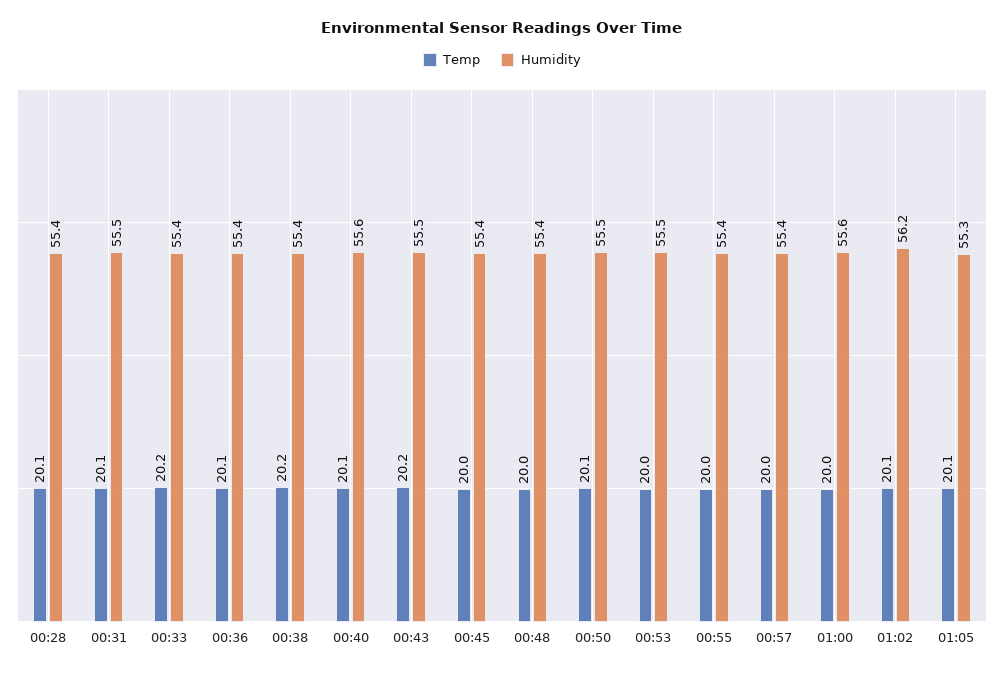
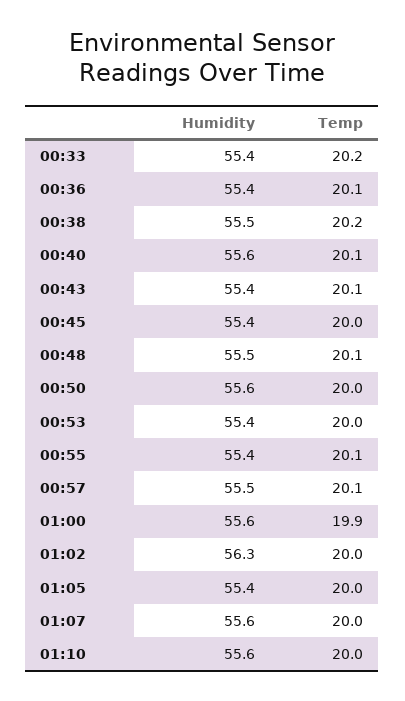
Temp, 00:28: 20.1 -> none
Humidity, 00:28: 55.4 -> none
Temp, 00:31: 20.1 -> none
Humidity, 00:31: 55.5 -> none
Humidity, 00:38: 55.4 -> 55.5
Temp, 00:43: 20.2 -> 20.1
Humidity, 00:43: 55.5 -> 55.4
Temp, 00:48: 20 -> 20.1
Humidity, 00:48: 55.4 -> 55.5
Temp, 00:50: 20.1 -> 20
Humidity, 00:50: 55.5 -> 55.6
Humidity, 00:53: 55.5 -> 55.4
Temp, 00:55: 20 -> 20.1
Temp, 00:57: 20 -> 20.1
Humidity, 00:57: 55.4 -> 55.5
Temp, 01:00: 20 -> 19.9
Temp, 01:02: 20.1 -> 20
Humidity, 01:02: 56.2 -> 56.3
Temp, 01:05: 20.1 -> 20
Humidity, 01:05: 55.3 -> 55.4
Humidity, 01:07: none -> 55.6
Temp, 01:07: none -> 20
Humidity, 01:10: none -> 55.6
Temp, 01:10: none -> 20

